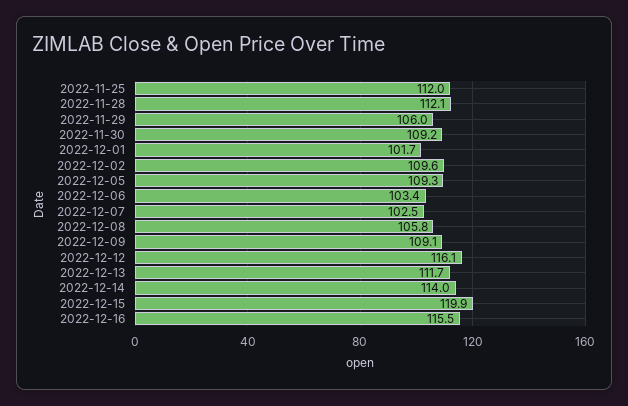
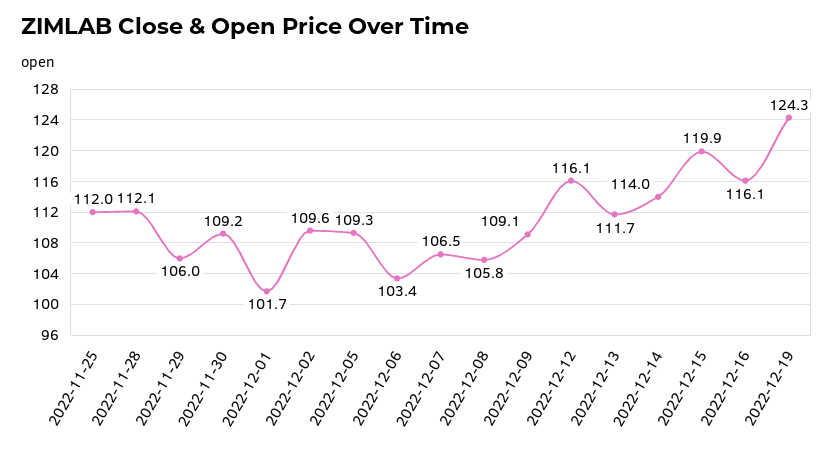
2022-12-07: 102.5 -> 106.5
2022-12-16: 115.5 -> 116.1
2022-12-19: none -> 124.3

